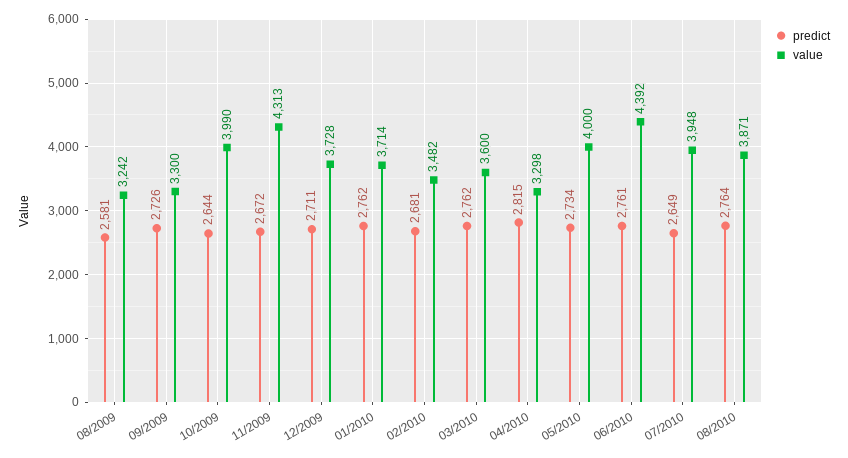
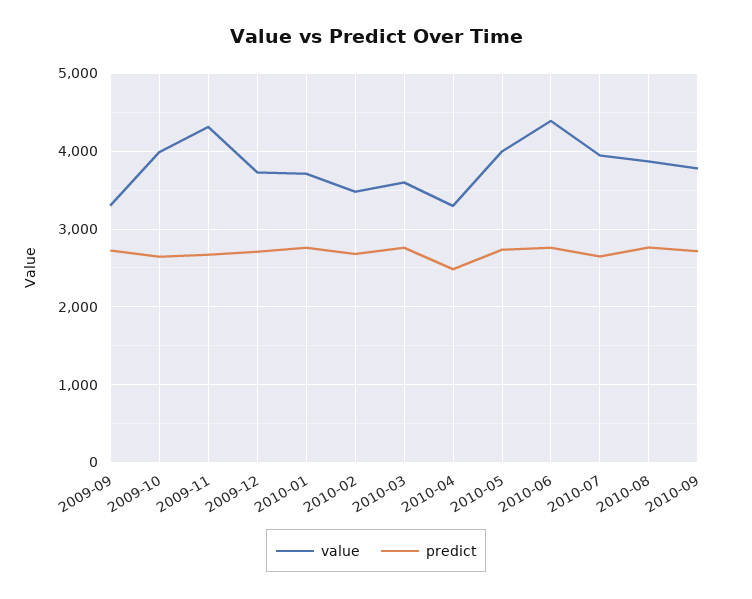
predict, 08/2009: 2581 -> none
value, 08/2009: 3242 -> none
predict, 04/2010: 2815 -> 2500
value, 2010-09: none -> 3800
predict, 2010-09: none -> 2700

